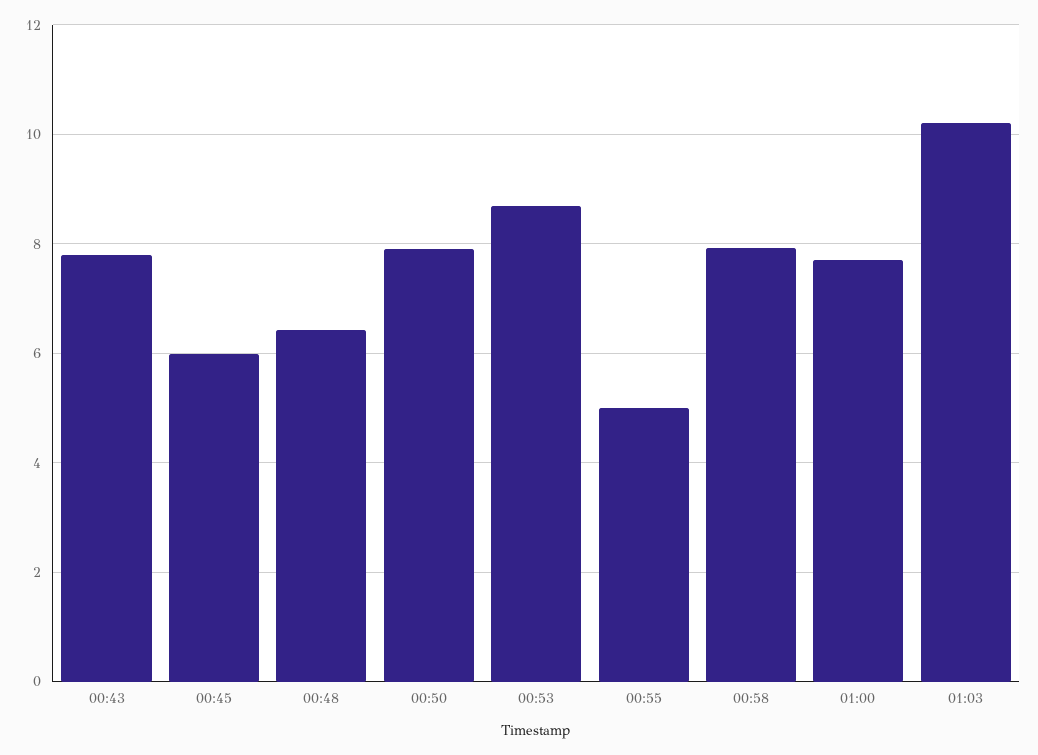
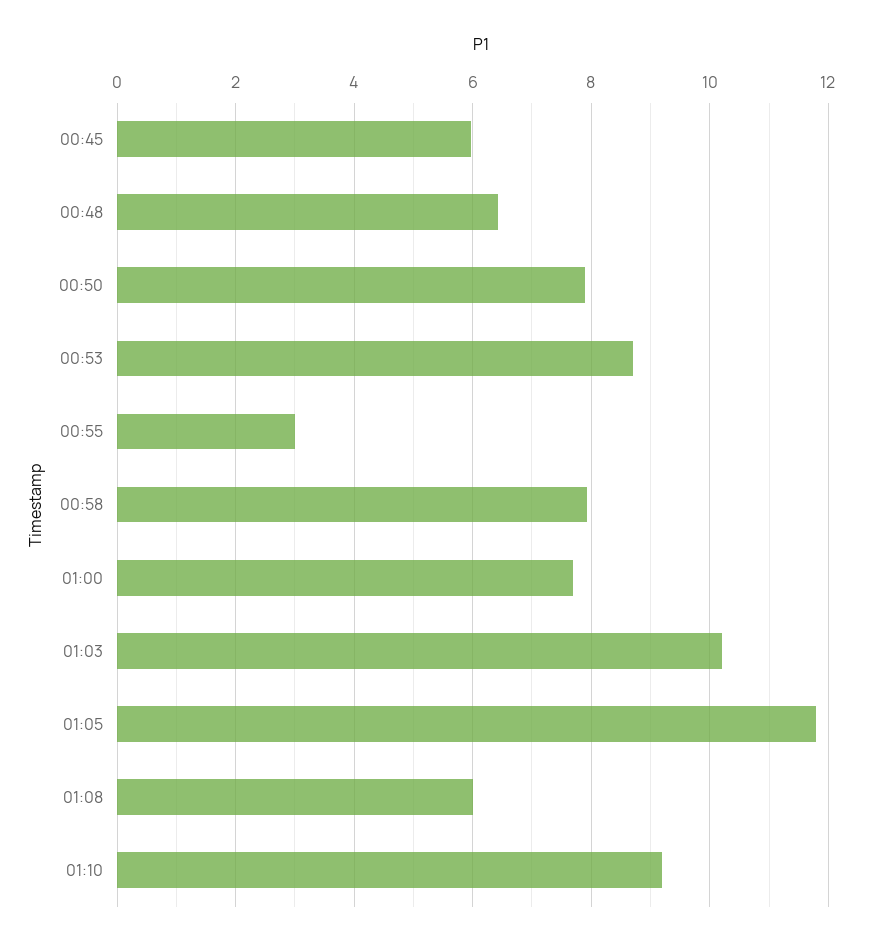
00:43: 7.8 -> none
00:55: 5 -> 3
01:05: none -> 11.8
01:08: none -> 6
01:10: none -> 9.2

